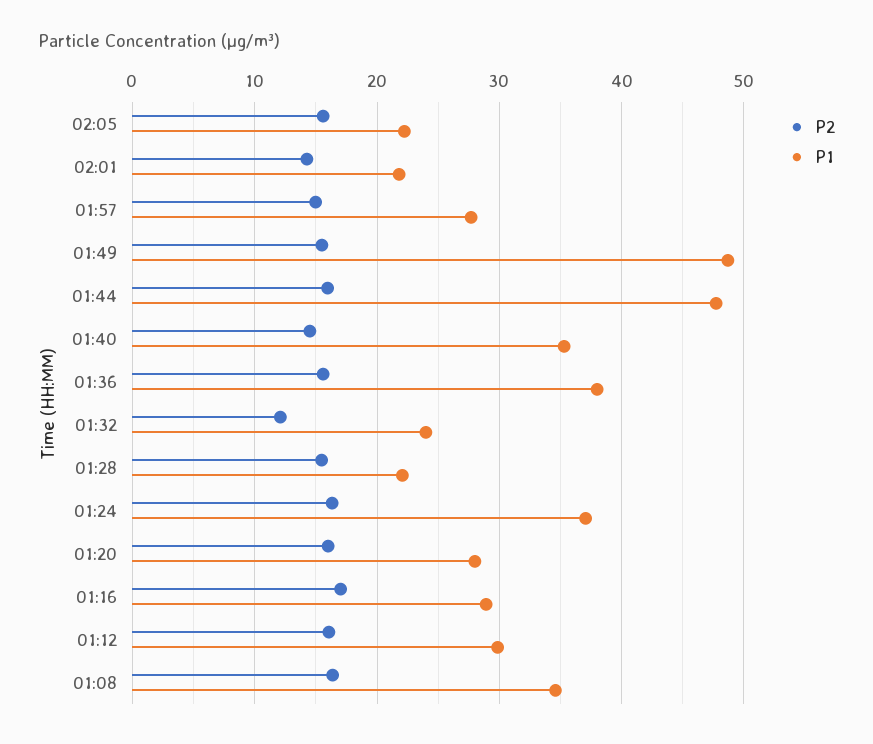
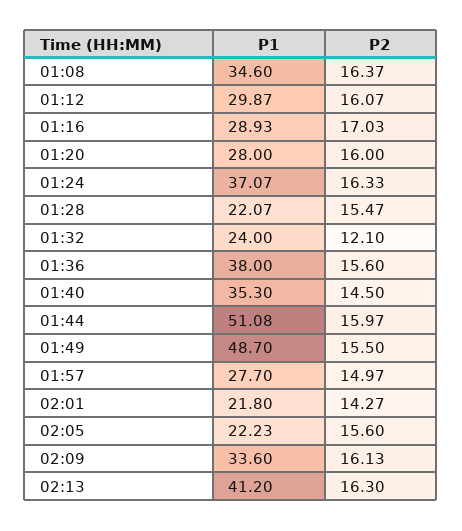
P1, 01:44: 48 -> 51.08
P1, 02:09: none -> 33.6
P2, 02:09: none -> 16.13
P1, 02:13: none -> 41.2
P2, 02:13: none -> 16.3

